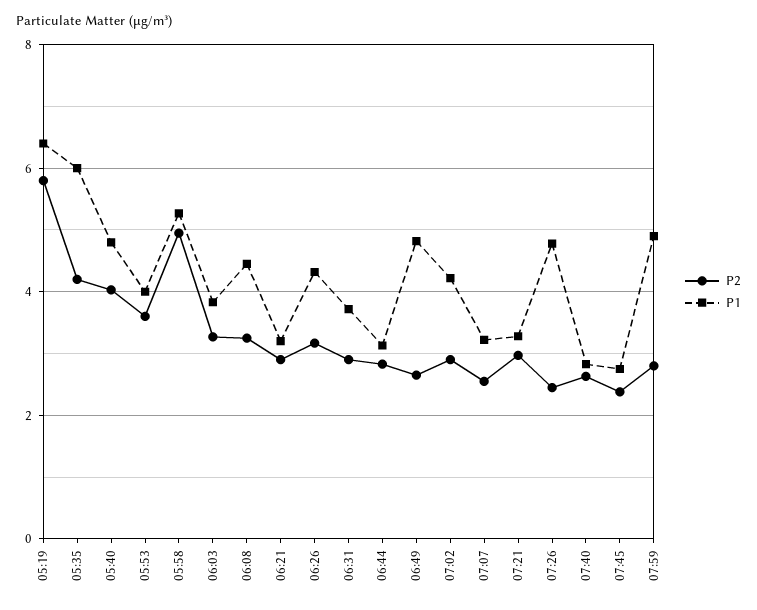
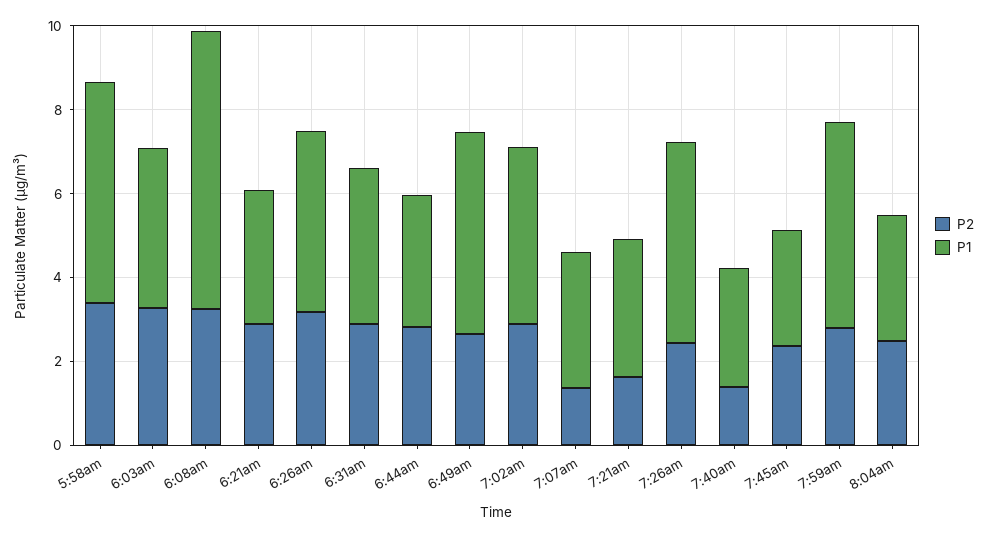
P2, 05:19: 5.8 -> none
P1, 05:19: 6.4 -> none
P2, 05:35: 4.2 -> none
P1, 05:35: 6 -> none
P2, 05:40: 4 -> none
P1, 05:40: 4.8 -> none
P2, 05:53: 3.6 -> none
P1, 05:53: 4 -> none
P2, 05:58: 5 -> 3.5
P1, 06:08: 4.4 -> 6.5
P2, 07:07: 2.6 -> 1.5
P2, 07:21: 3 -> 1.5
P2, 07:40: 2.6 -> 1.5
P2, 8:04am: none -> 2.5
P1, 8:04am: none -> 3

